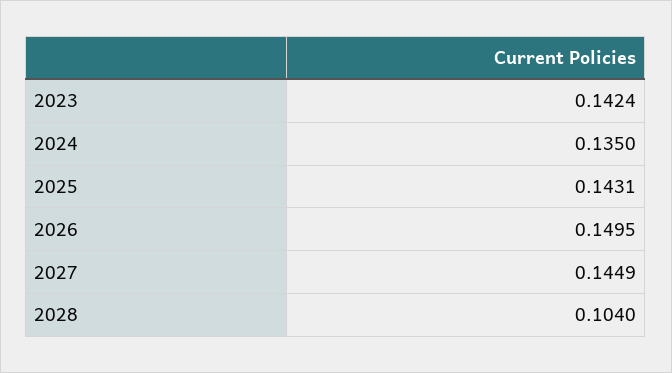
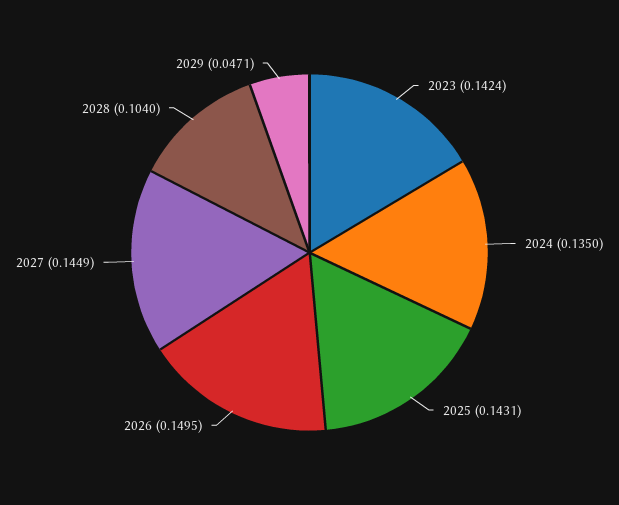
2029: none -> 0.0471

